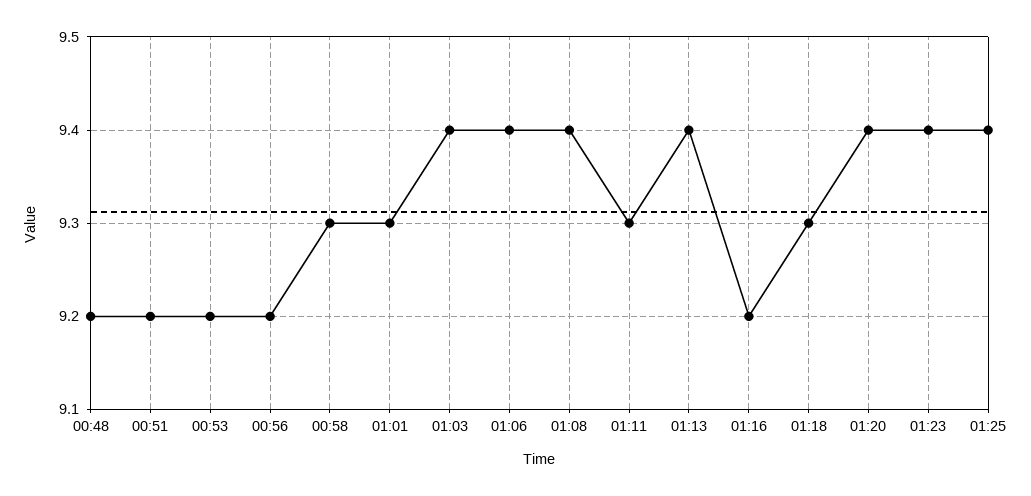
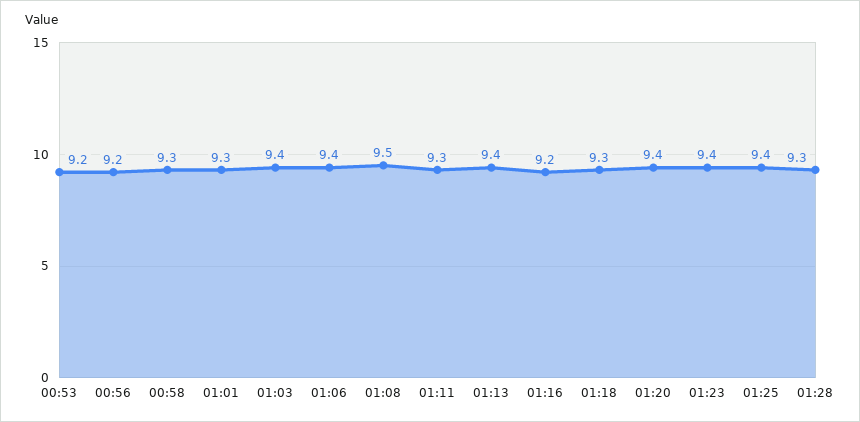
00:48: 9.2 -> none
00:51: 9.2 -> none
01:08: 9.4 -> 9.5
01:28: none -> 9.3

